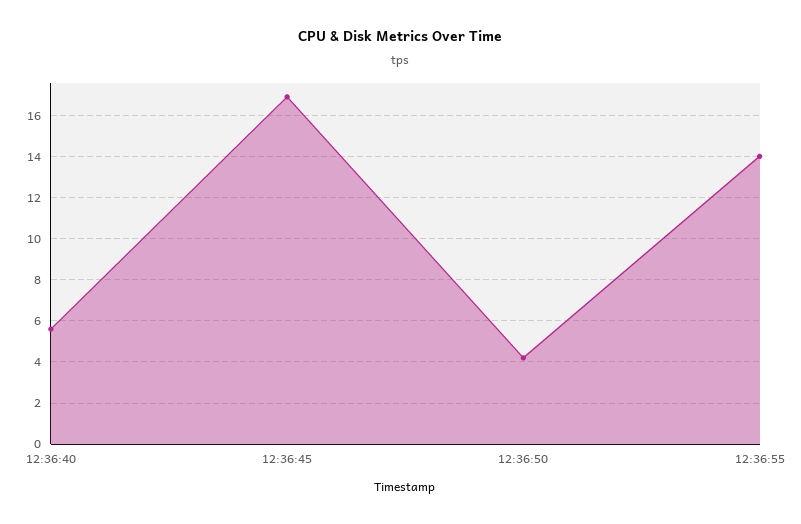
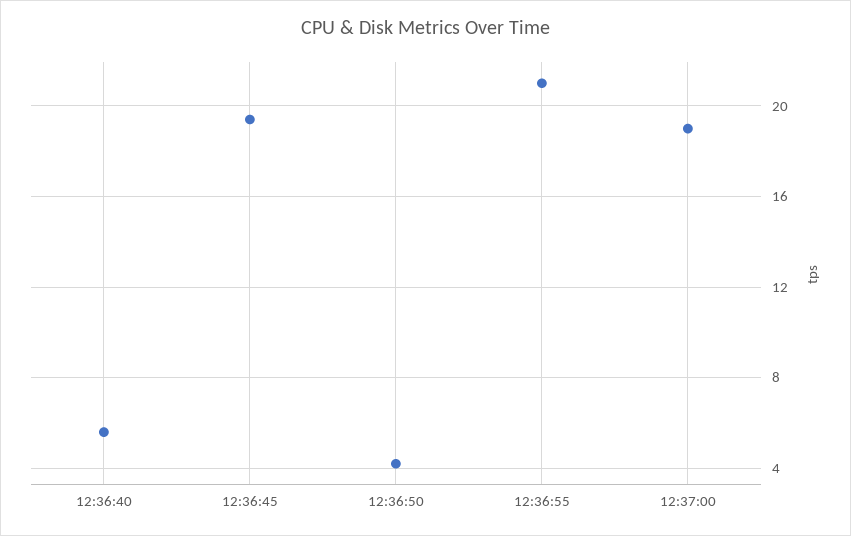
12:36:45: 17 -> 19.5
12:36:55: 14 -> 21
12:37:00: none -> 19

